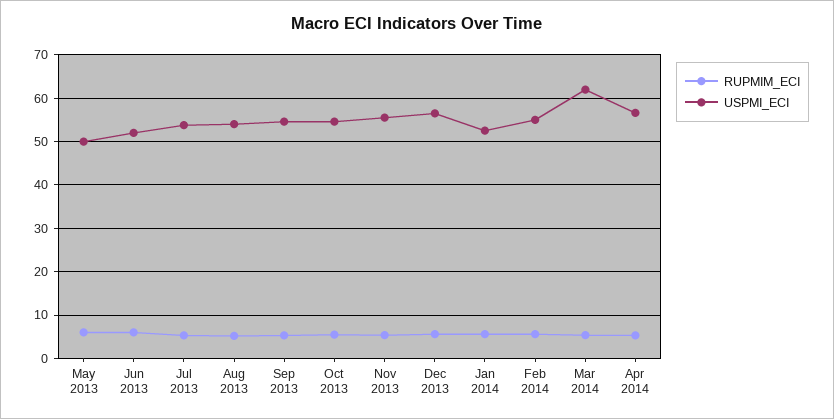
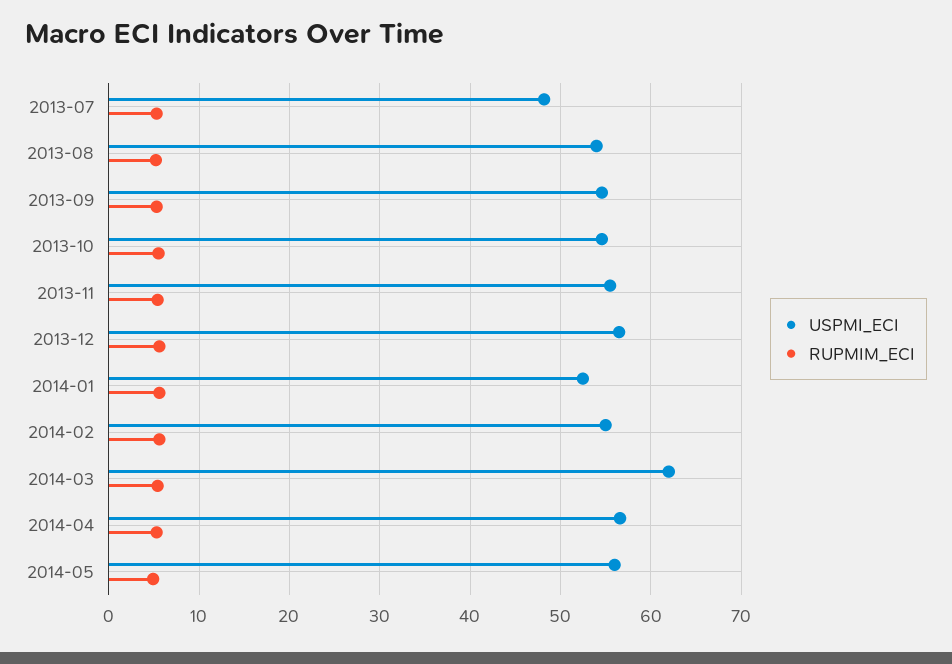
RUPMIM_ECI, May 2013: 6 -> none
USPMI_ECI, May 2013: 50 -> none
RUPMIM_ECI, Jun 2013: 6 -> none
USPMI_ECI, Jun 2013: 52 -> none
USPMI_ECI, Jul 2013: 54 -> 48
USPMI_ECI, 2014-05: none -> 56
RUPMIM_ECI, 2014-05: none -> 5

